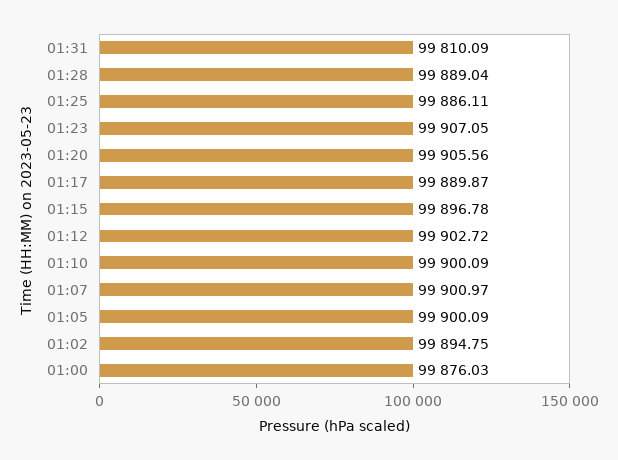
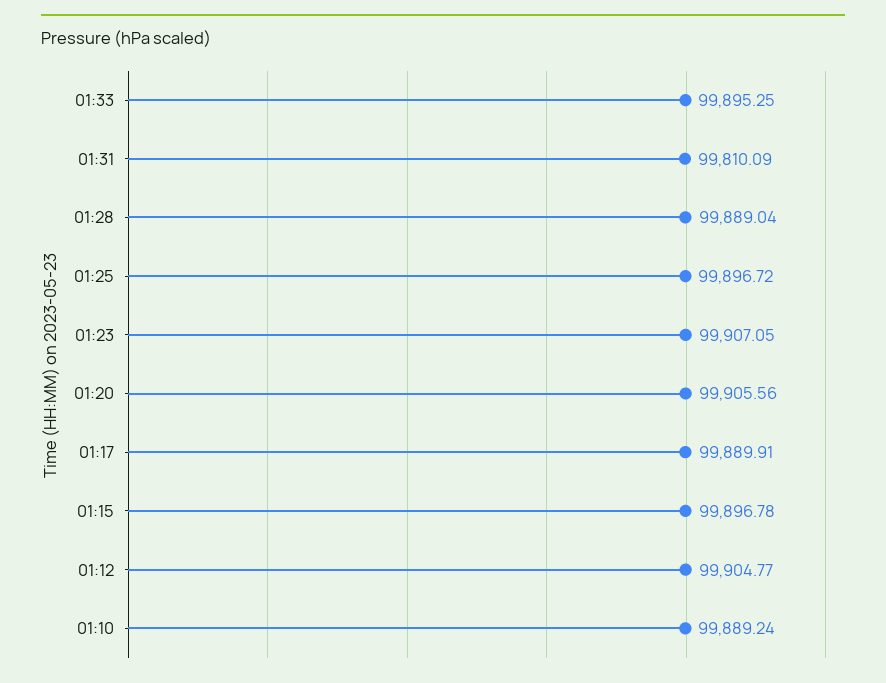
01:25: 99886.11 -> 99896.72
01:17: 99889.87 -> 99889.91
01:12: 99902.72 -> 99904.77
01:10: 99900.09 -> 99889.24
01:07: 99900.97 -> none
01:05: 99900.09 -> none
01:02: 99894.75 -> none
01:00: 99876.03 -> none
01:33: none -> 99895.25

